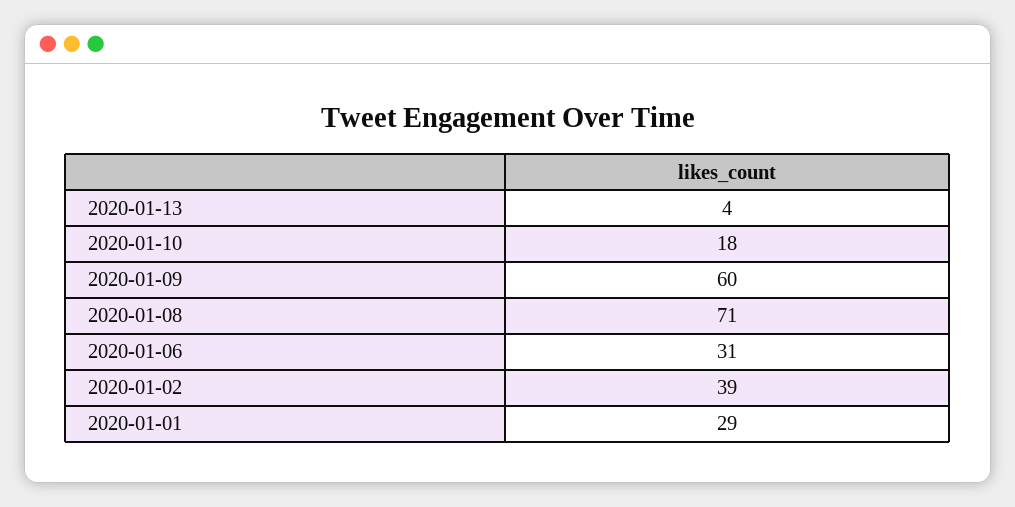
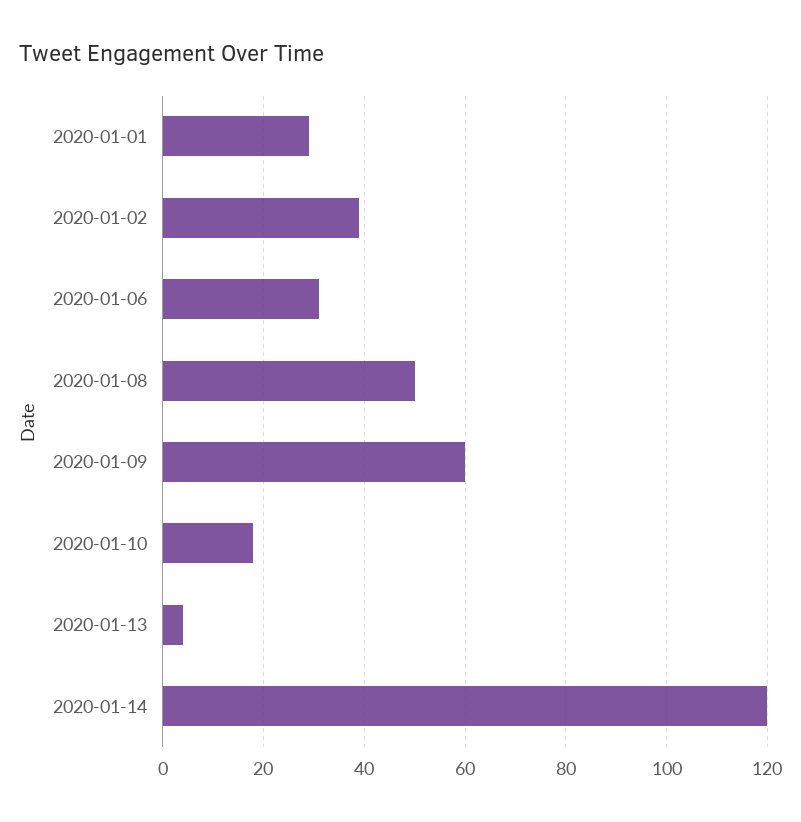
2020-01-08: 71 -> 50
2020-01-14: none -> 120

